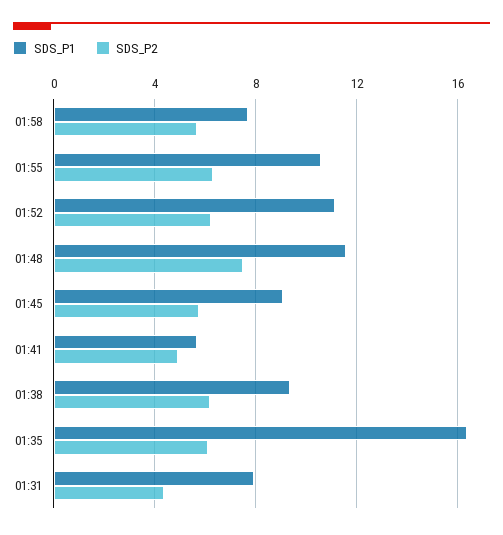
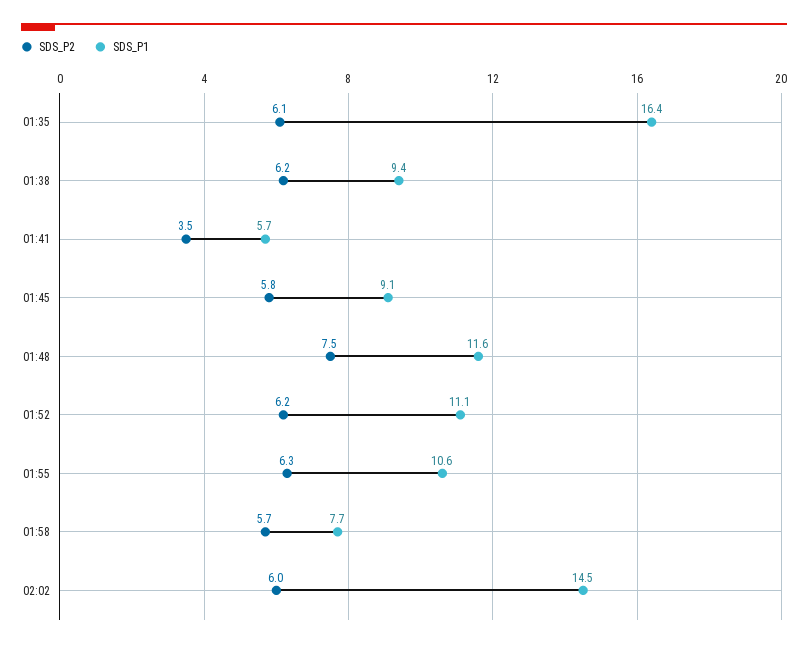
SDS_P2, 01:41: 5 -> 3.5
SDS_P1, 01:31: 8 -> none
SDS_P2, 01:31: 4.5 -> none
SDS_P2, 02:02: none -> 6
SDS_P1, 02:02: none -> 14.5

